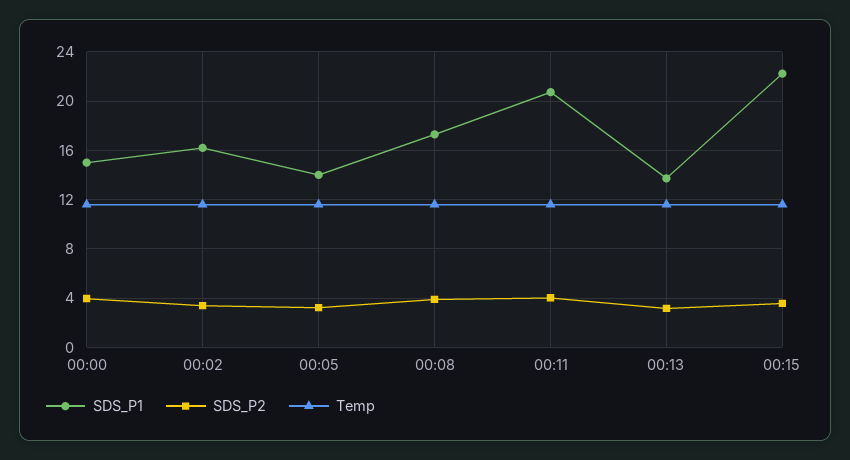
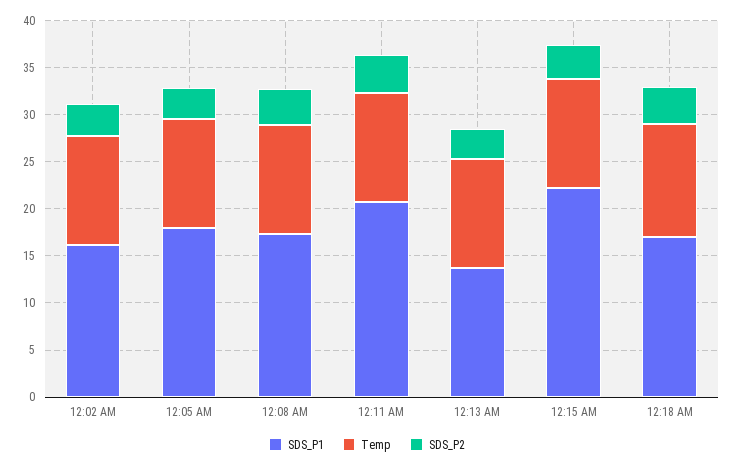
SDS_P1, 00:00: 15 -> none
SDS_P2, 00:00: 4 -> none
Temp, 00:00: 11.5 -> none
SDS_P1, 00:05: 14 -> 18
SDS_P1, 12:18 AM: none -> 17
Temp, 12:18 AM: none -> 12
SDS_P2, 12:18 AM: none -> 4

